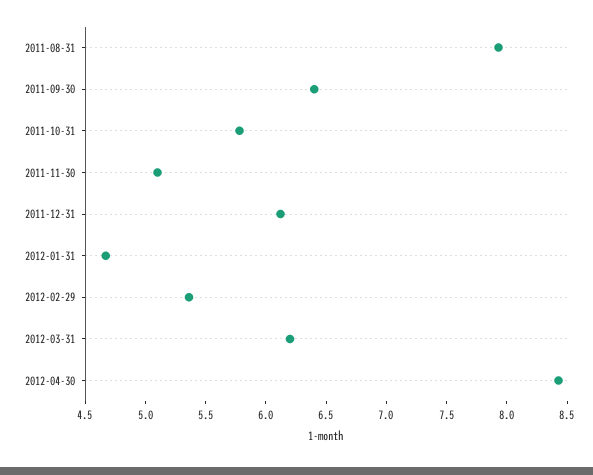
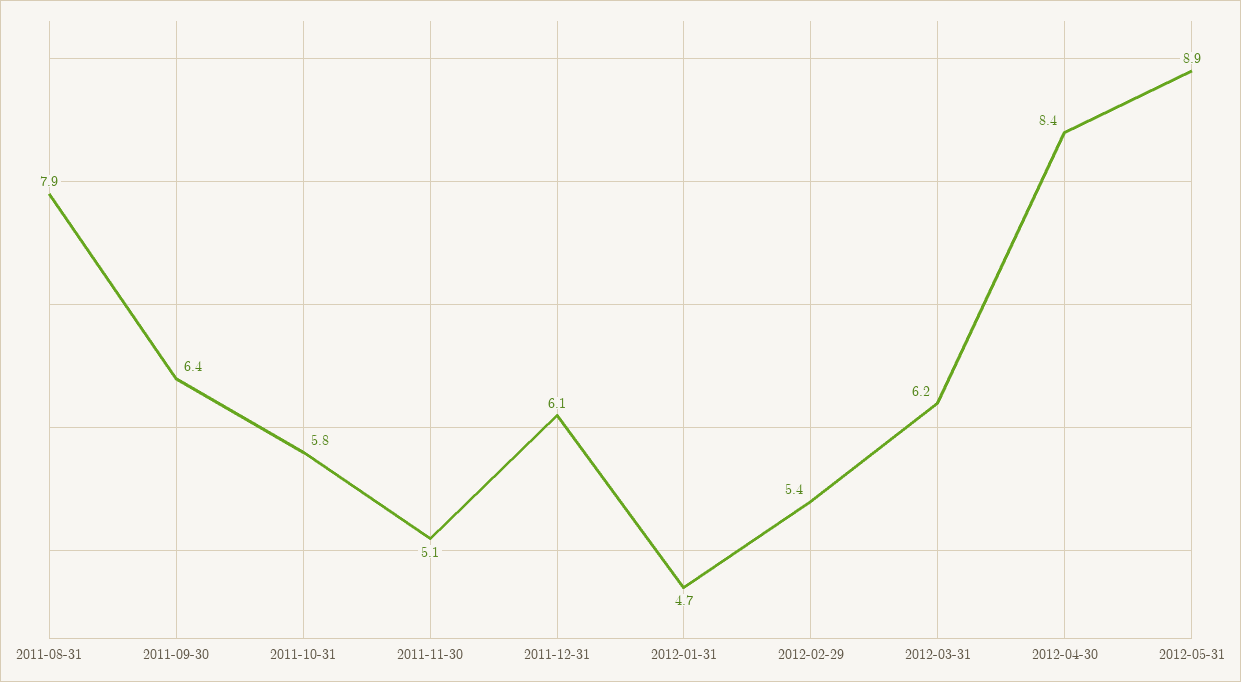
2012-05-31: none -> 8.9

